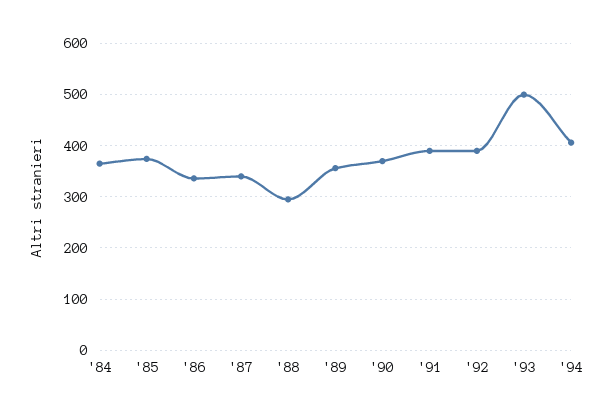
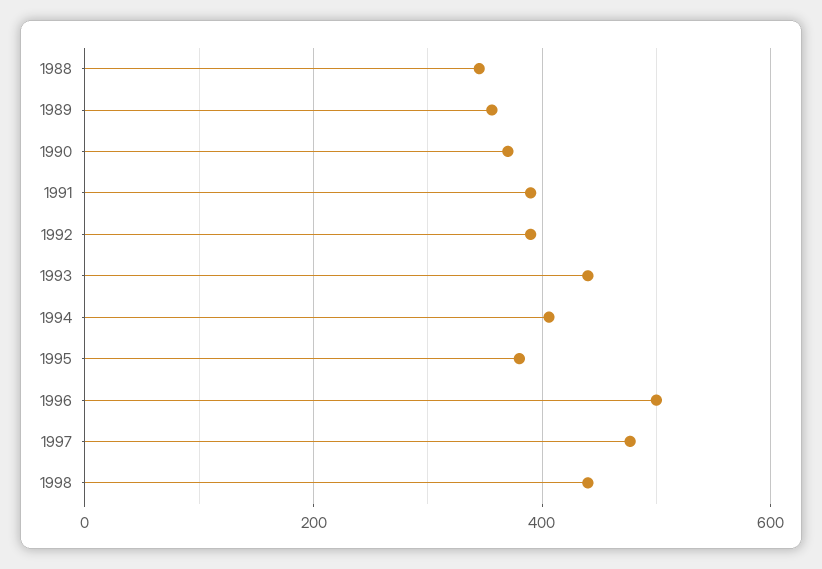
'84: 360 -> none
'85: 380 -> none
'86: 340 -> none
'87: 340 -> none
'88: 300 -> 340
'93: 500 -> 440
1995: none -> 380
1996: none -> 500
1997: none -> 480
1998: none -> 440

